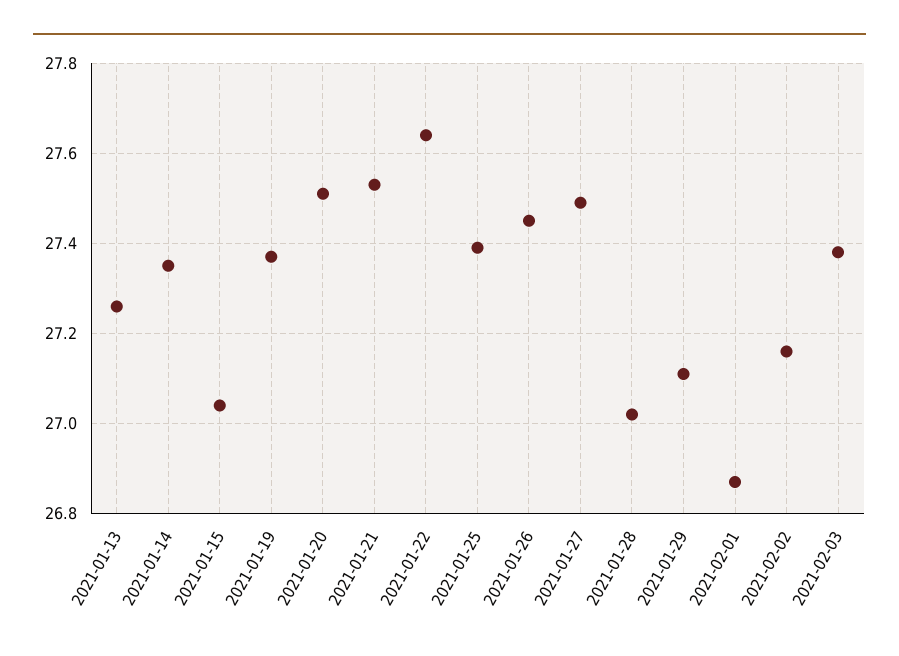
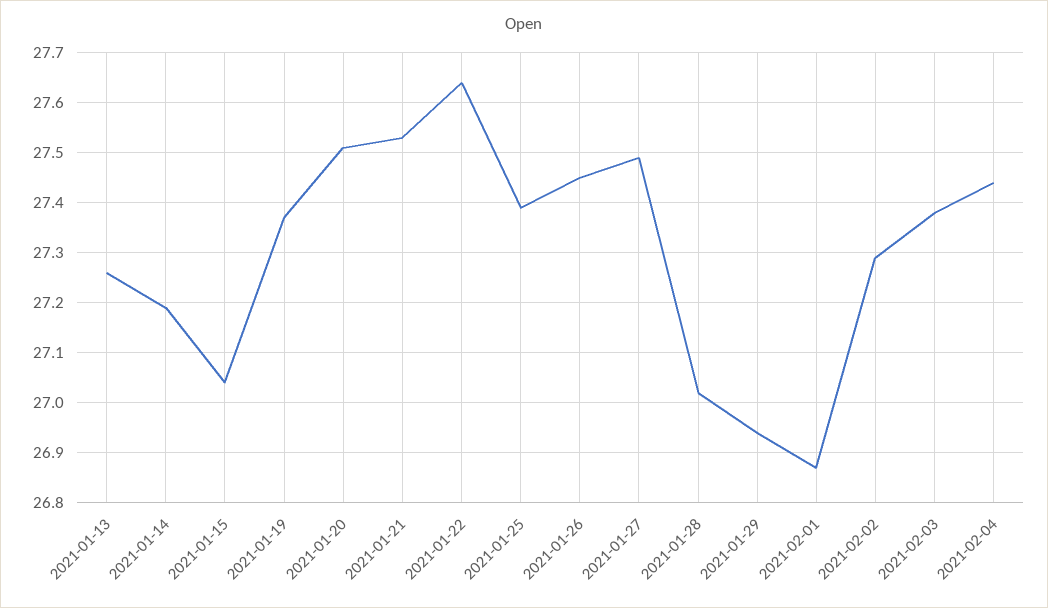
2021-01-14: 27.35 -> 27.2
2021-01-29: 27.1 -> 26.95
2021-02-02: 27.15 -> 27.3
2021-02-04: none -> 27.45

